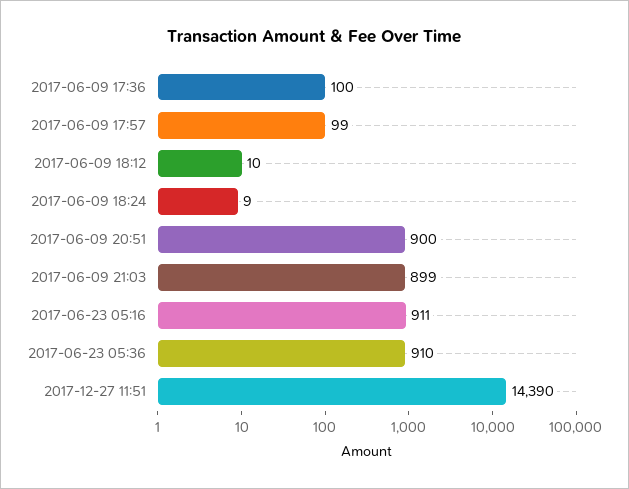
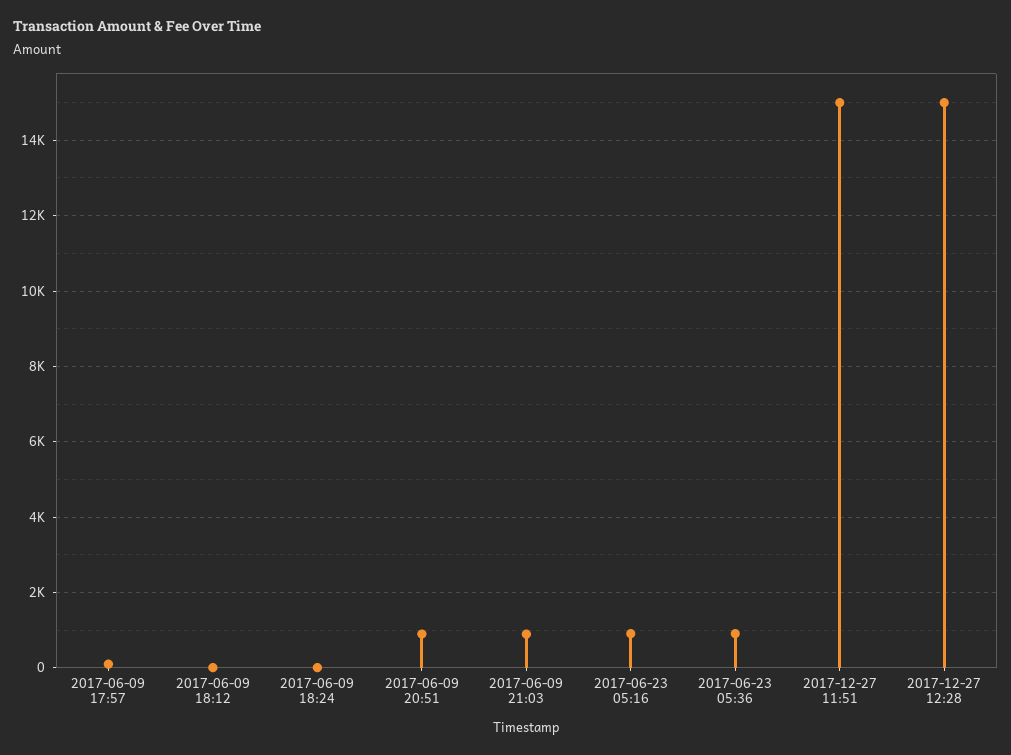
2017-06-09 17:36: 100 -> none
2017-12-27 11:51: 14390 -> 15000
2017-12-27 12:28: none -> 15000

